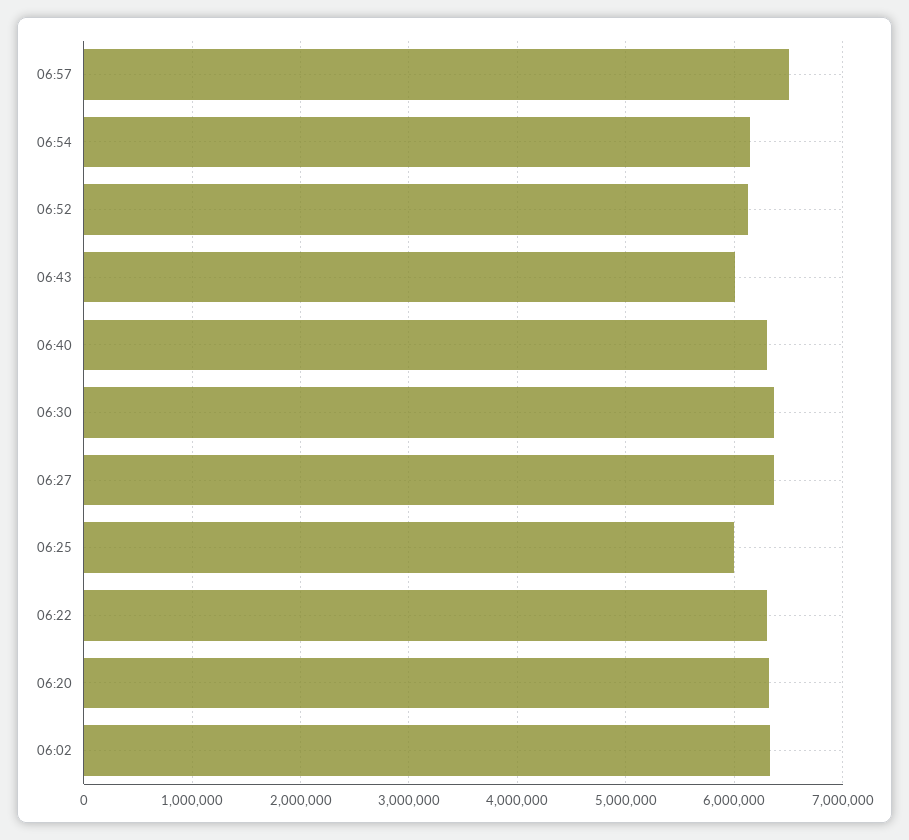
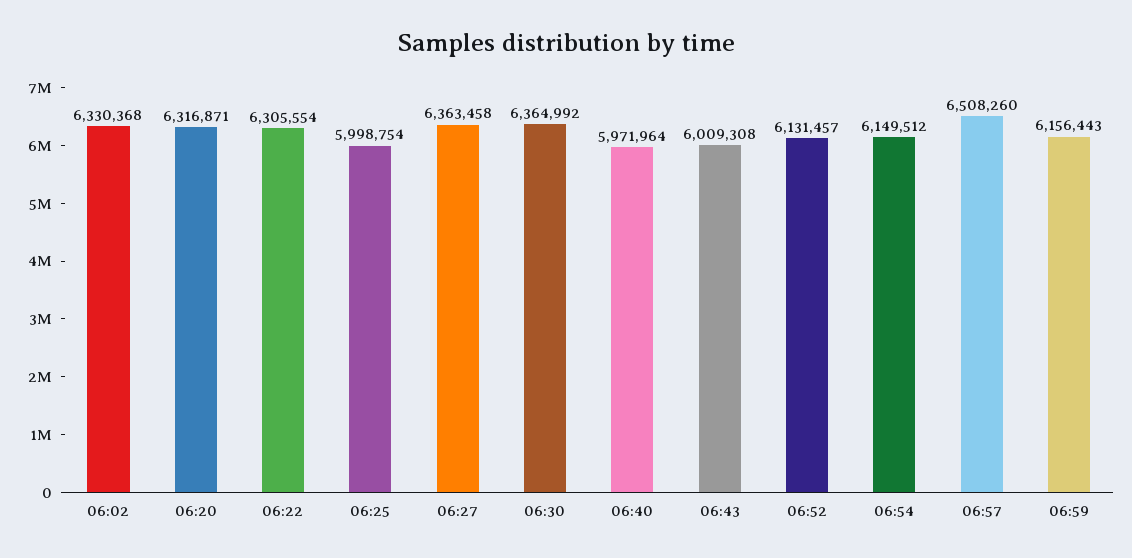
06:40: 6300000 -> 5971964
06:59: none -> 6156443

